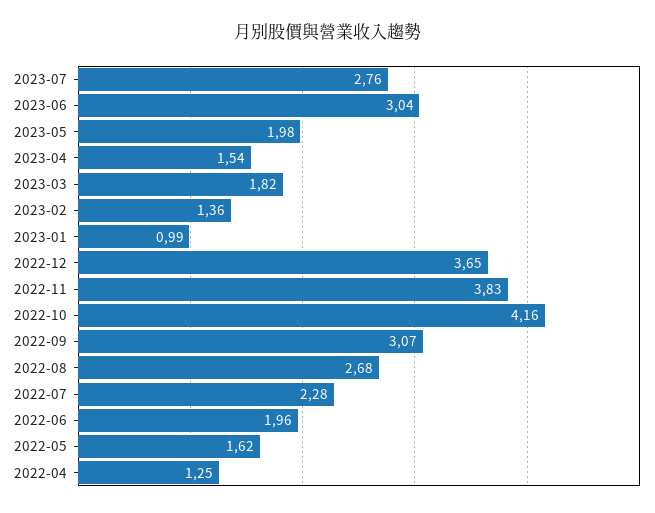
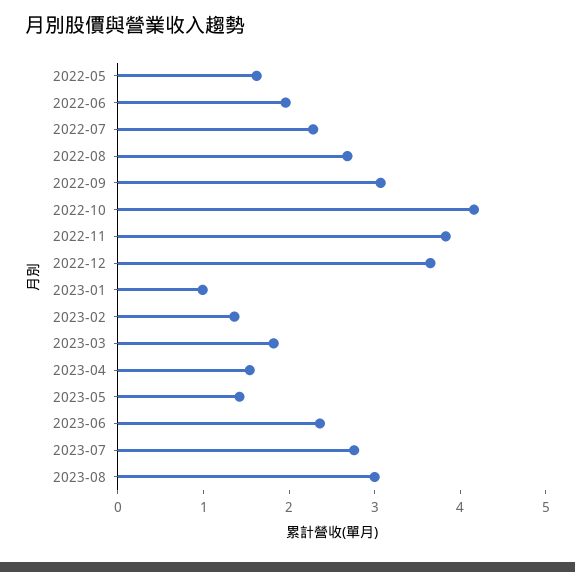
2023-06: 3.04 -> 2.4
2023-05: 1.98 -> 1.4
2022-04: 1.25 -> none
2023-08: none -> 3

